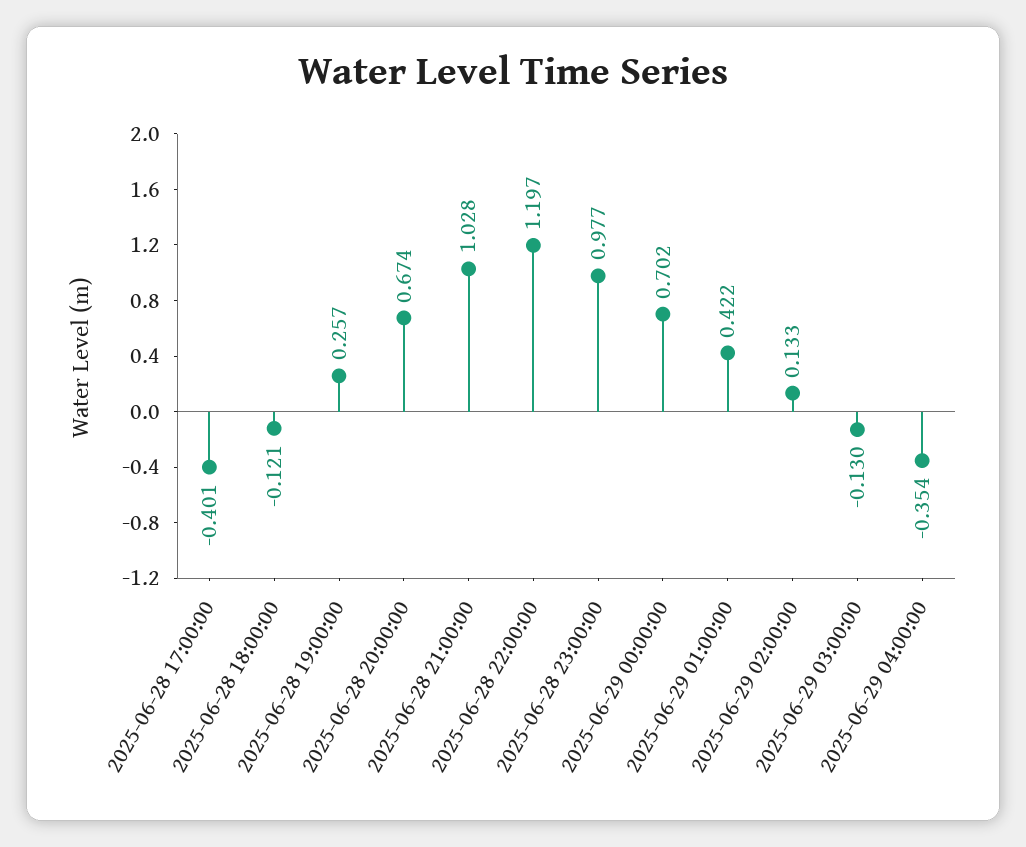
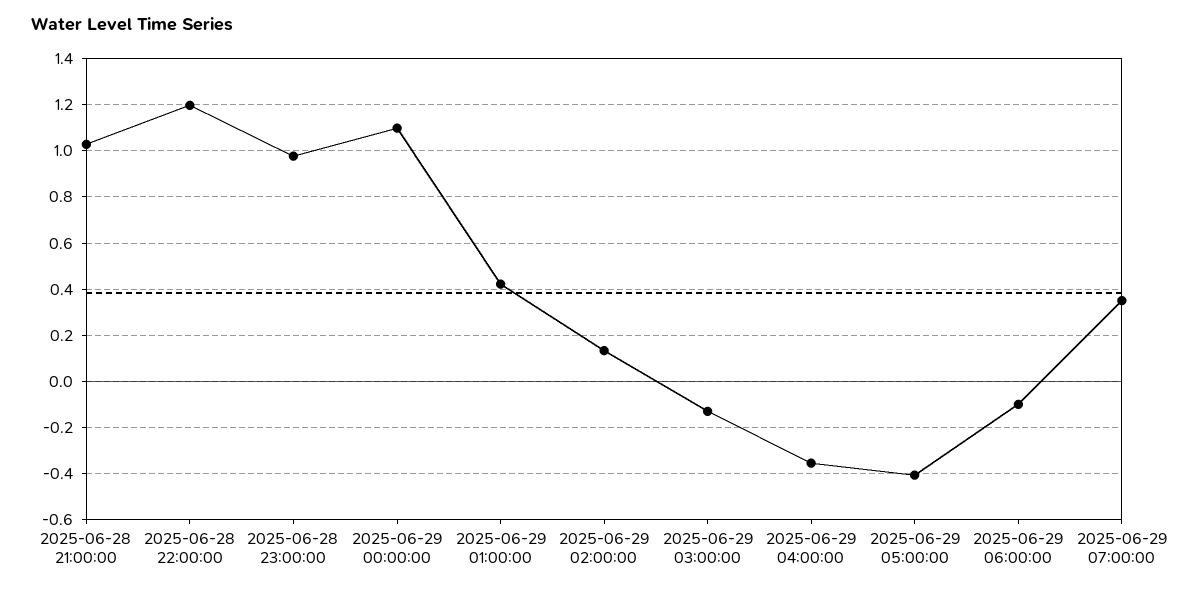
2025-06-28 17:00:00: -0.401 -> none
2025-06-28 18:00:00: -0.121 -> none
2025-06-28 19:00:00: 0.257 -> none
2025-06-28 20:00:00: 0.674 -> none
2025-06-29 00:00:00: 0.702 -> 1.1
2025-06-29 05:00:00: none -> -0.4
2025-06-29 06:00:00: none -> -0.1
2025-06-29 07:00:00: none -> 0.35

